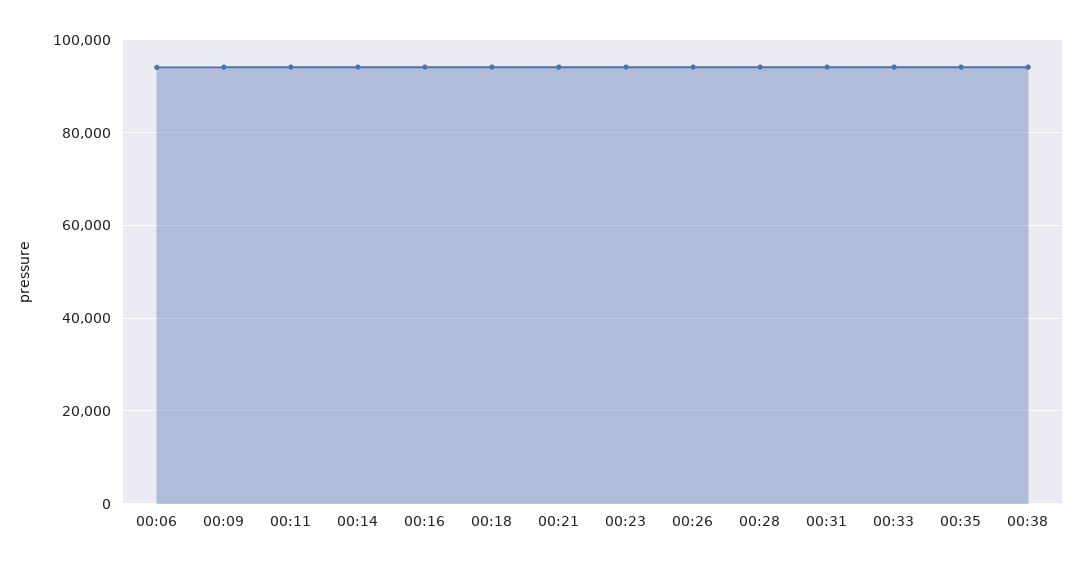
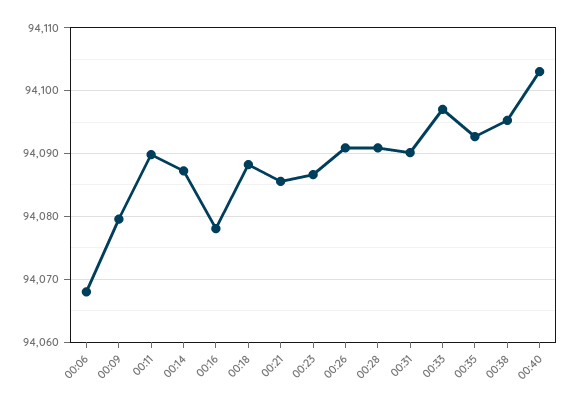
00:40: none -> 94103

